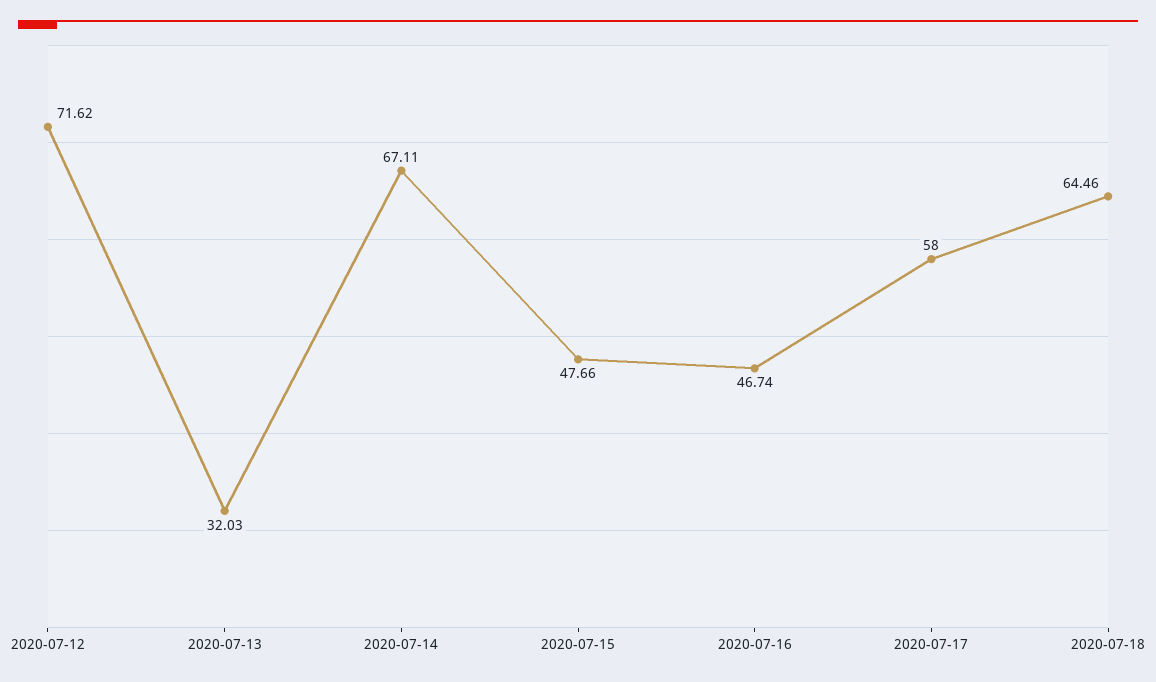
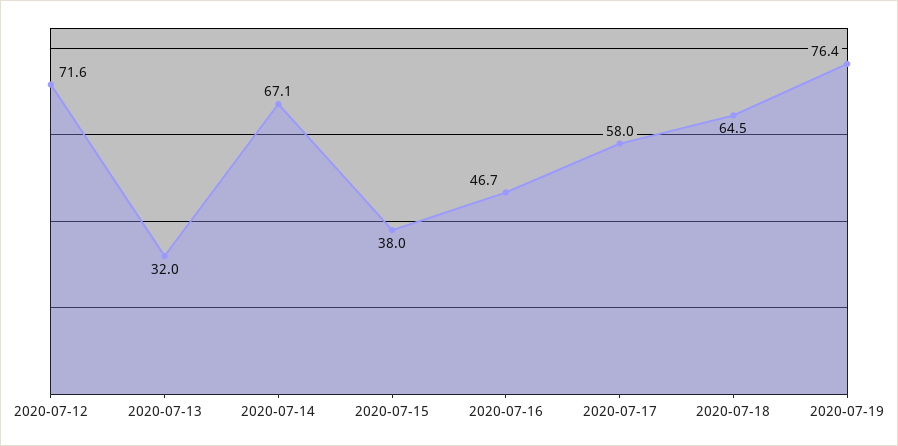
2020-07-15: 47.66 -> 38
2020-07-19: none -> 76.4

